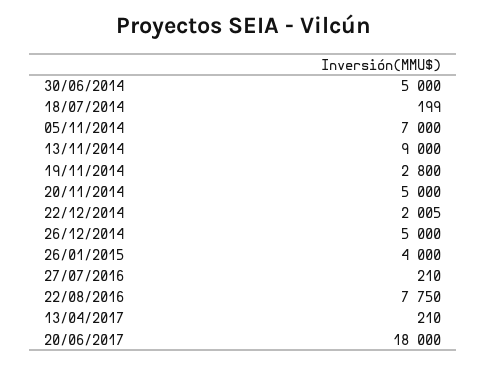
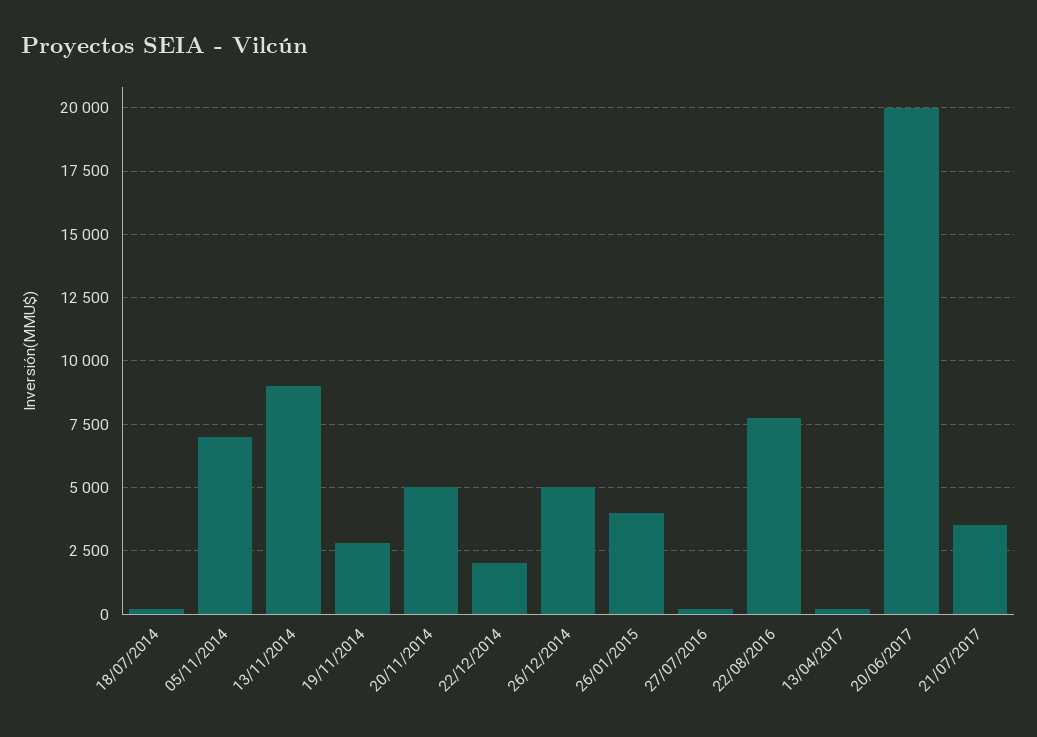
30/06/2014: 5000 -> none
20/06/2017: 18000 -> 20000
21/07/2017: none -> 3500

